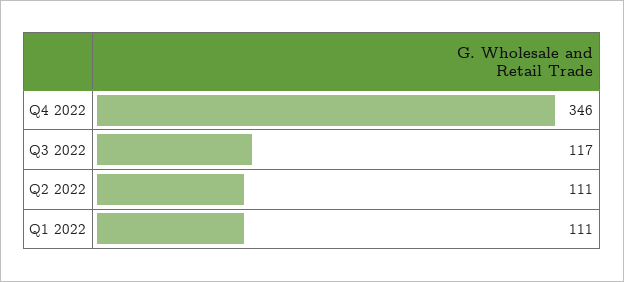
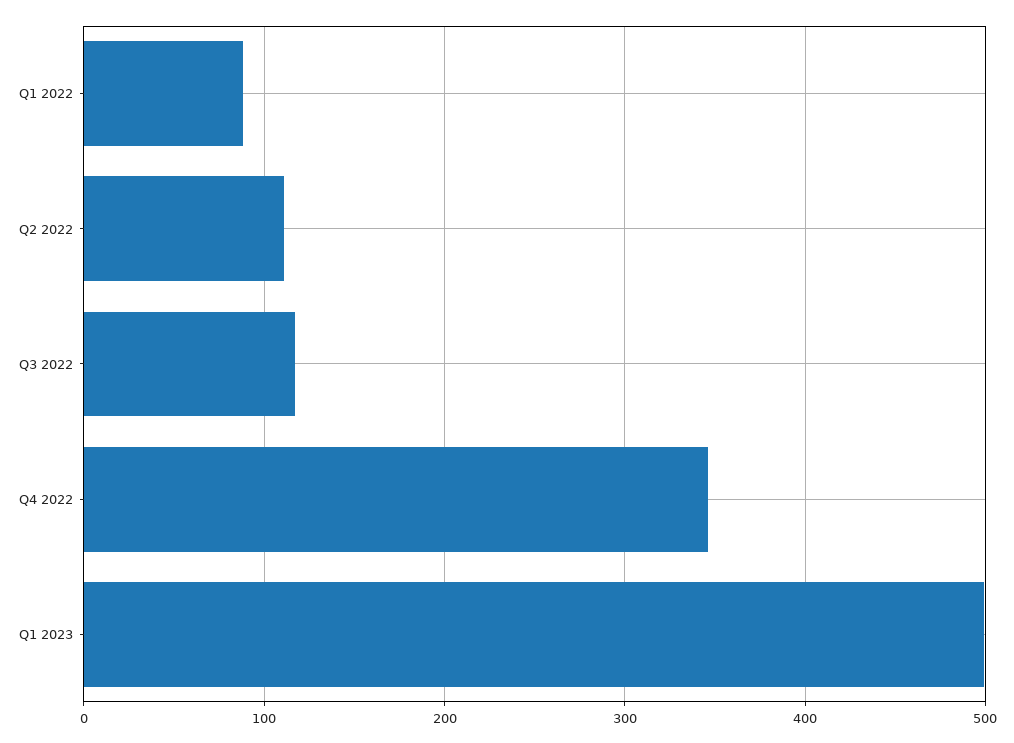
Q1 2022: 111 -> 90
Q1 2023: none -> 500

